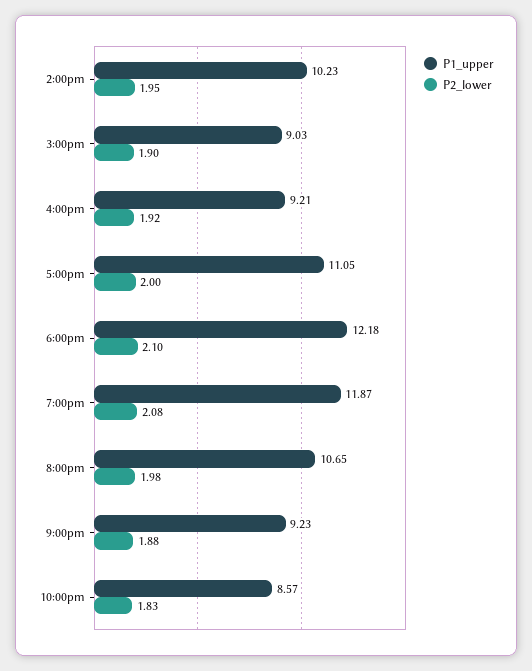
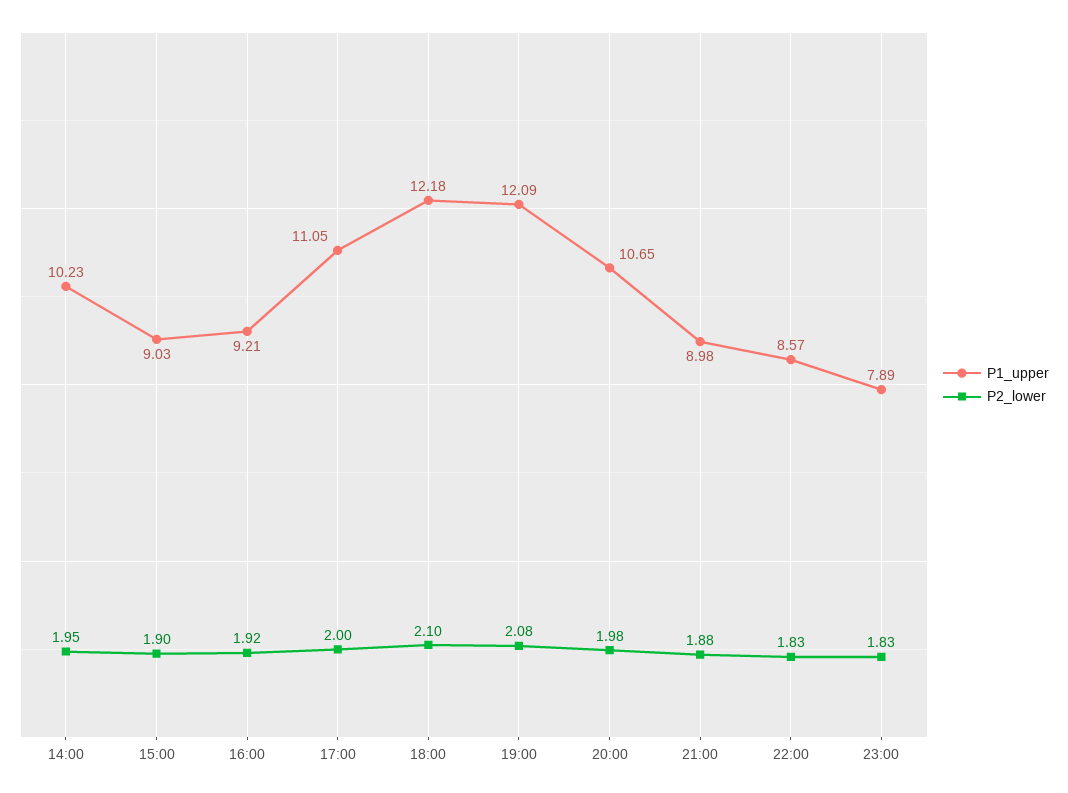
P1_upper, 7:00pm: 11.87 -> 12.09
P1_upper, 9:00pm: 9.23 -> 8.98
P1_upper, 23:00: none -> 7.89
P2_lower, 23:00: none -> 1.83

